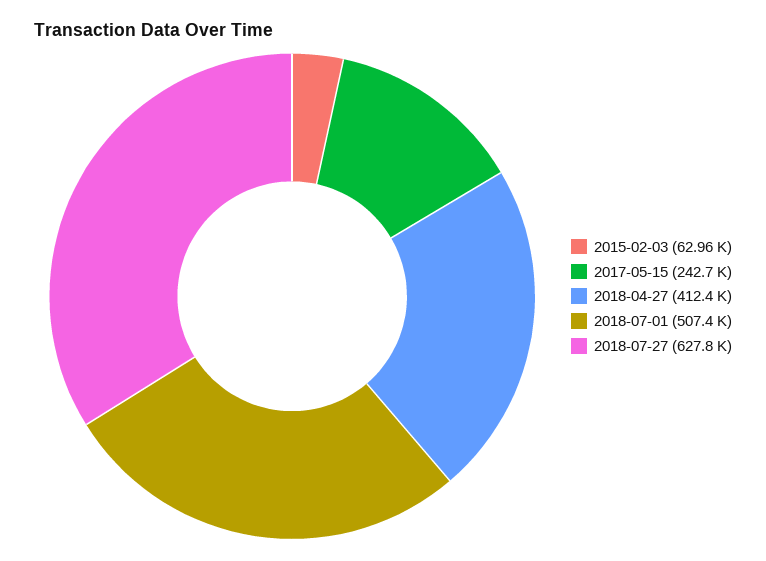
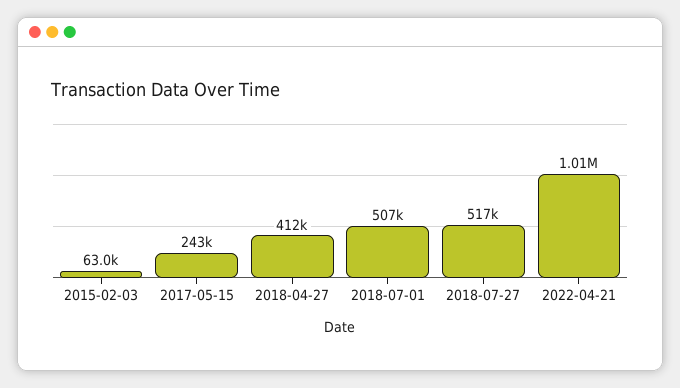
2018-07-27: 627800 -> 517000
2022-04-21: none -> 1010000

